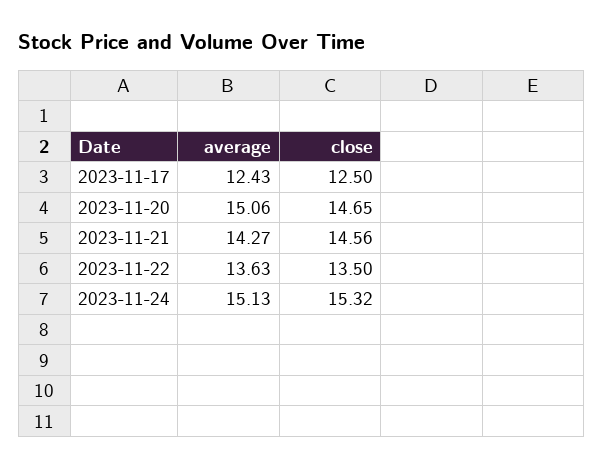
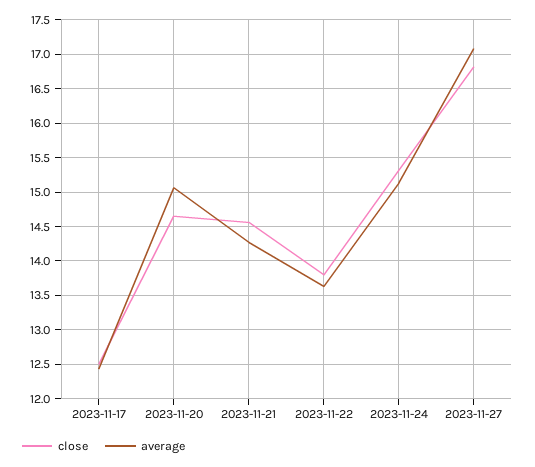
close, 2023-11-22: 13.5 -> 13.8
close, 2023-11-27: none -> 16.8
average, 2023-11-27: none -> 17.1

